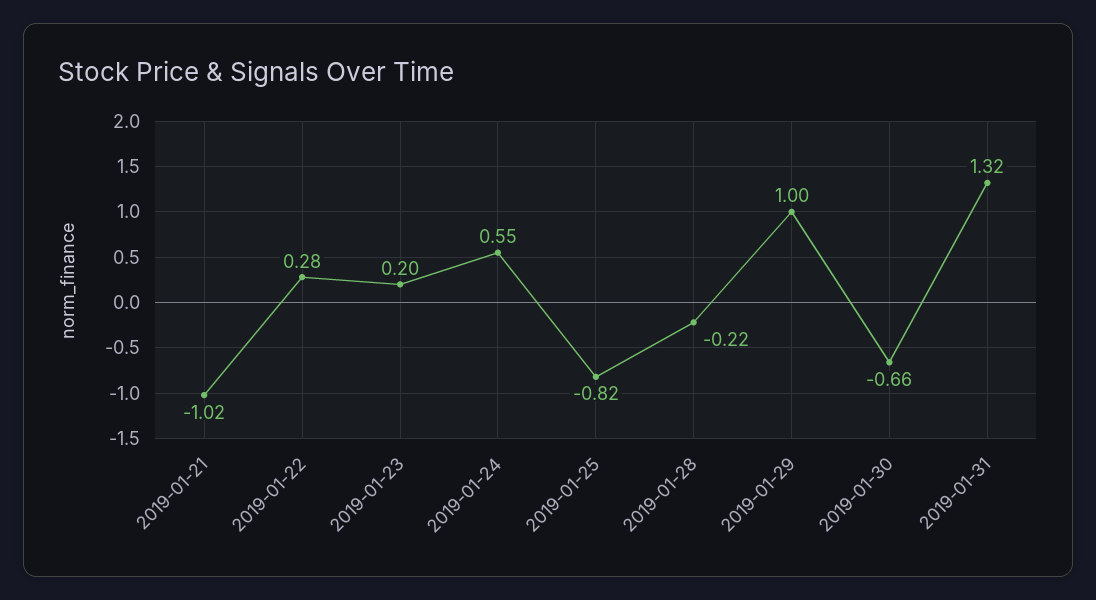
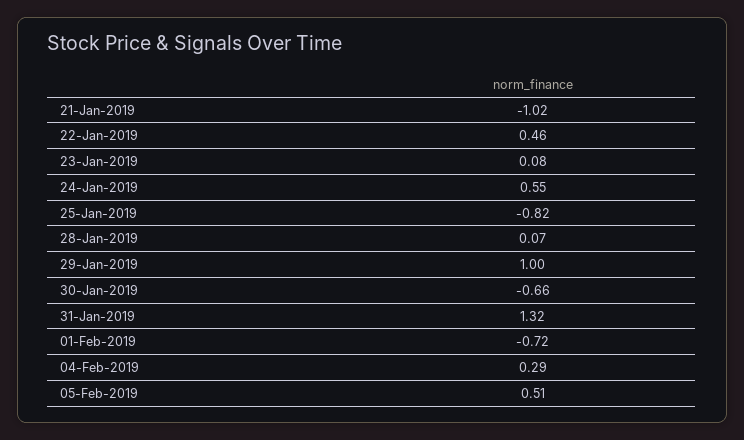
2019-01-22: 0.28 -> 0.46
2019-01-23: 0.2 -> 0.08
2019-01-28: -0.22 -> 0.07
01-Feb-2019: none -> -0.72
04-Feb-2019: none -> 0.29
05-Feb-2019: none -> 0.51

